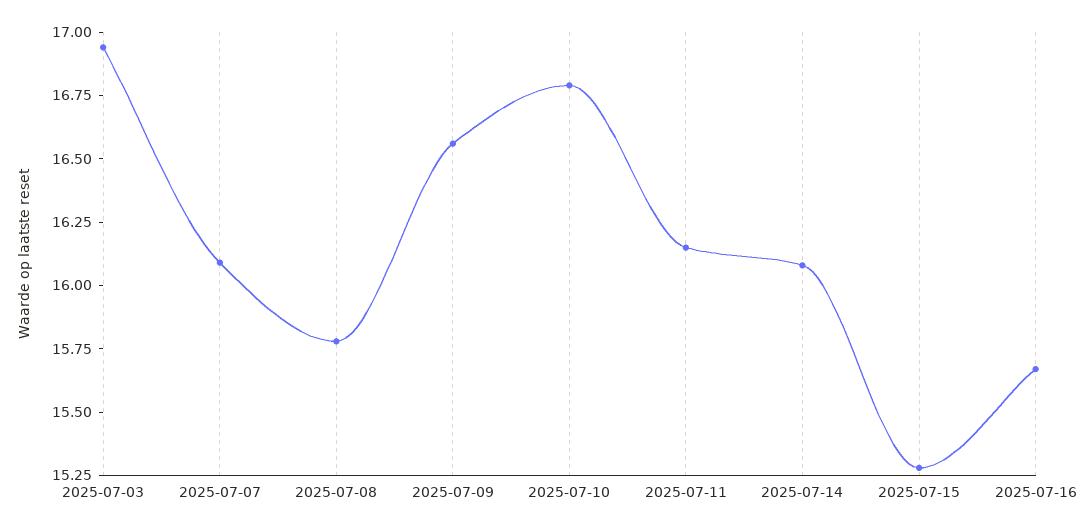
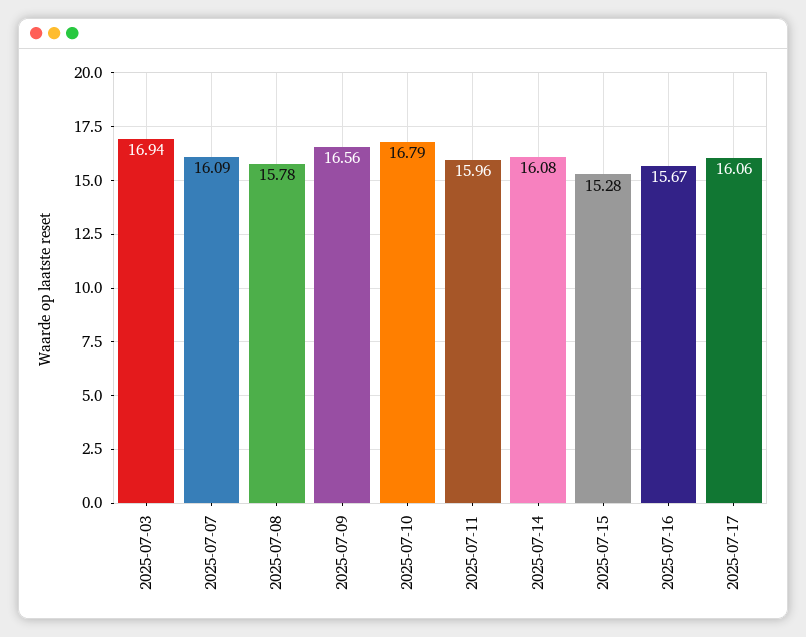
2025-07-11: 16.15 -> 15.96
2025-07-17: none -> 16.06

